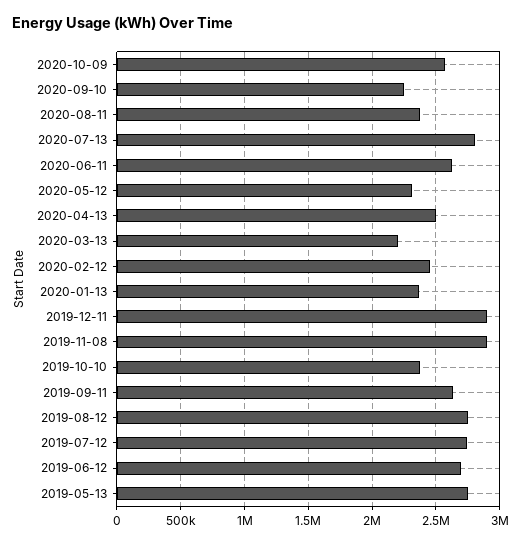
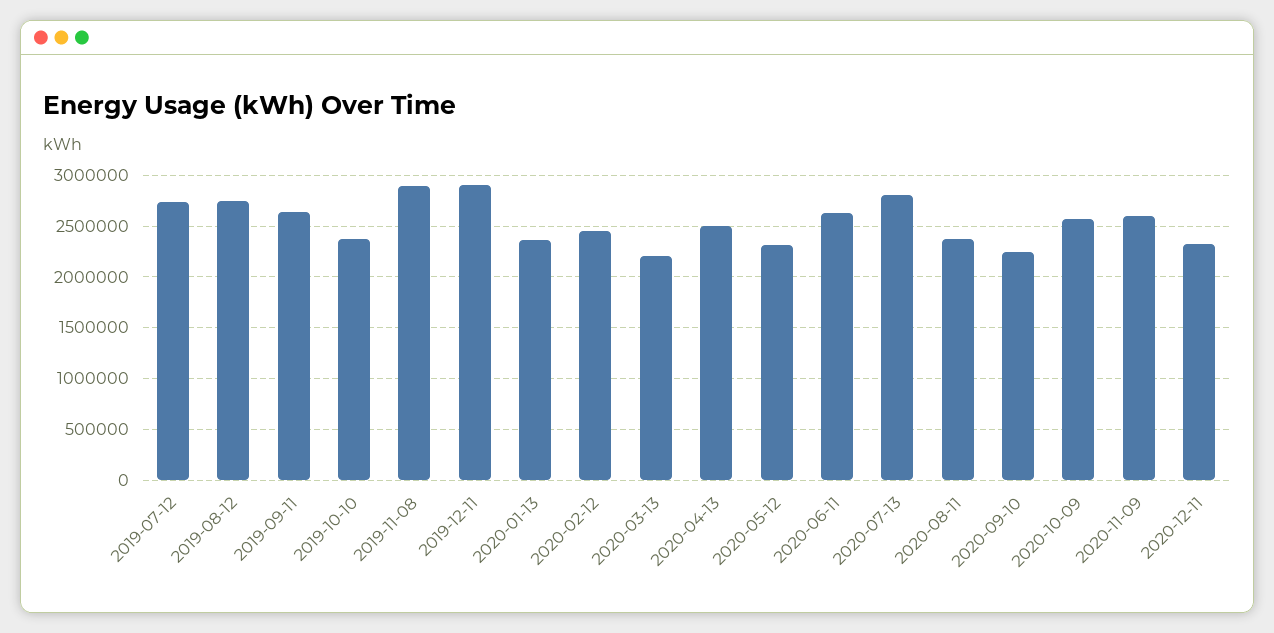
2019-06-12: 2700000 -> none
2019-05-13: 2750000 -> none
2020-11-09: none -> 2600000
2020-12-11: none -> 2300000

